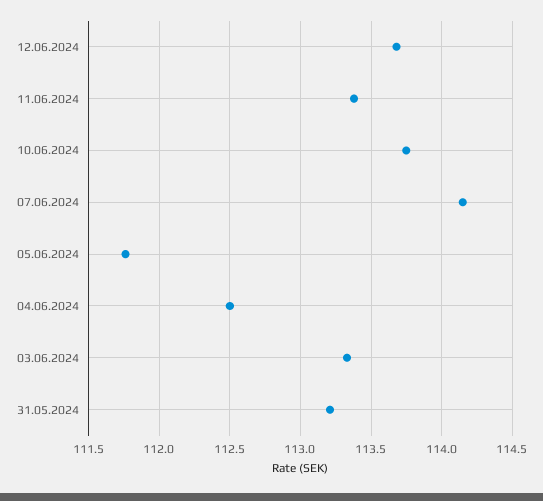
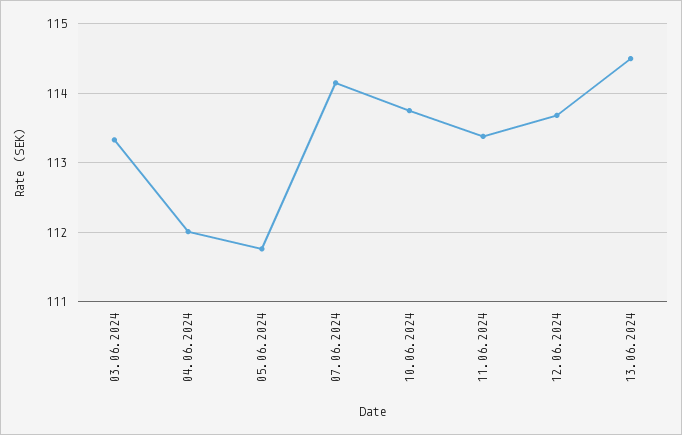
04.06.2024: 112.5 -> 112
31.05.2024: 113.2 -> none
13.06.2024: none -> 114.5

